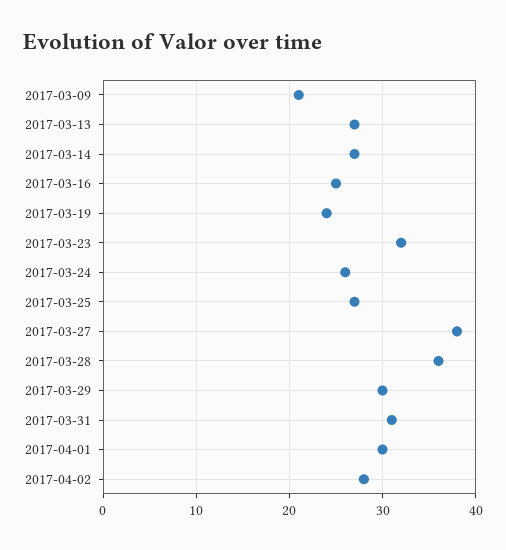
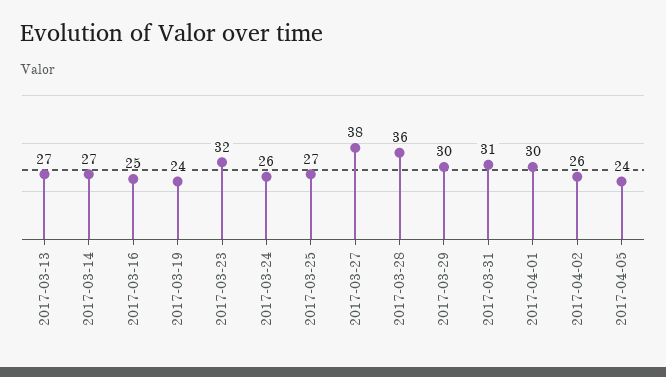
2017-03-09: 21 -> none
2017-04-02: 28 -> 26
2017-04-05: none -> 24

